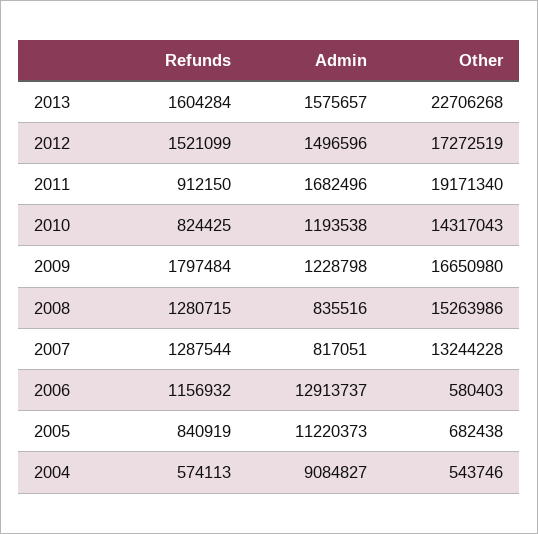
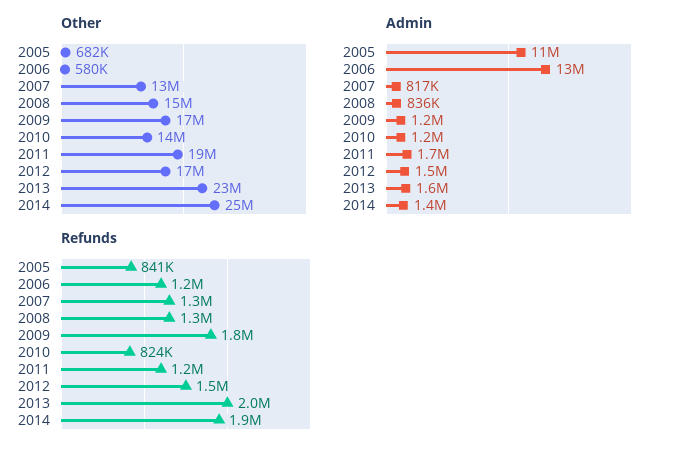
Refunds, 2013: 1604284 -> 2000000
Refunds, 2011: 912150 -> 1200000
Refunds, 2004: 574113 -> none
Admin, 2004: 9084827 -> none
Other, 2004: 543746 -> none
Other, 2014: none -> 25000000
Admin, 2014: none -> 1400000
Refunds, 2014: none -> 1900000

